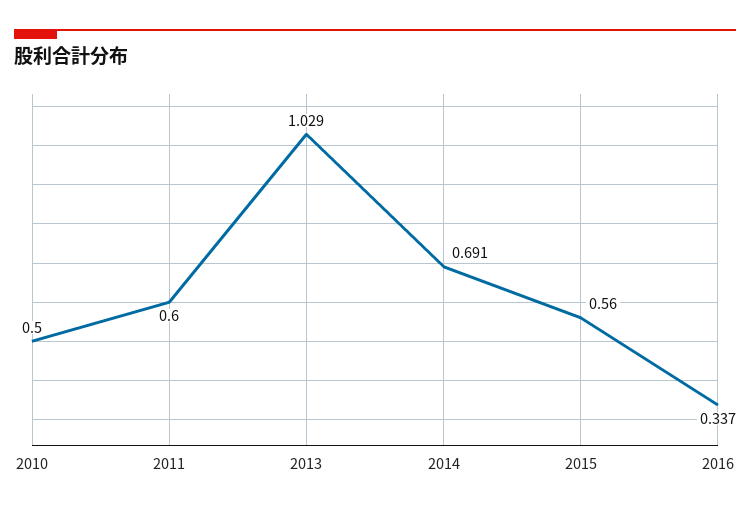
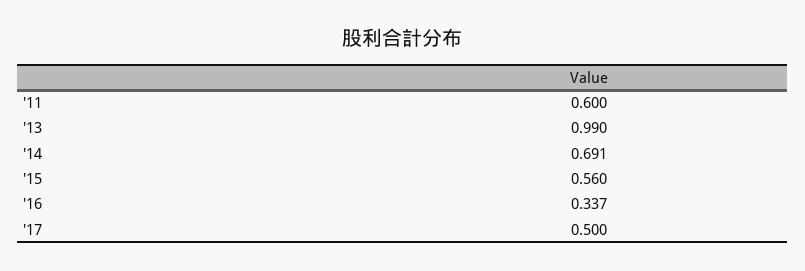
2010: 0.5 -> none
2013: 1.029 -> 0.99
'17: none -> 0.5

